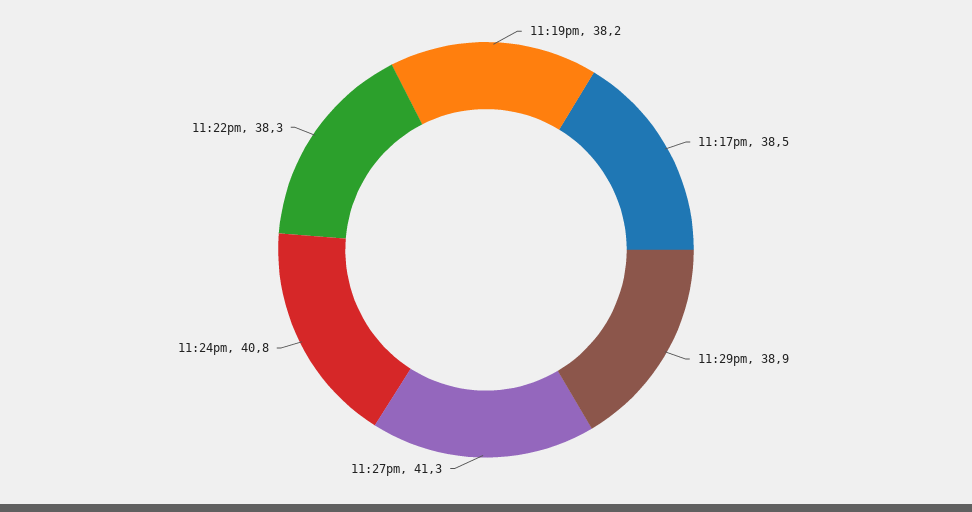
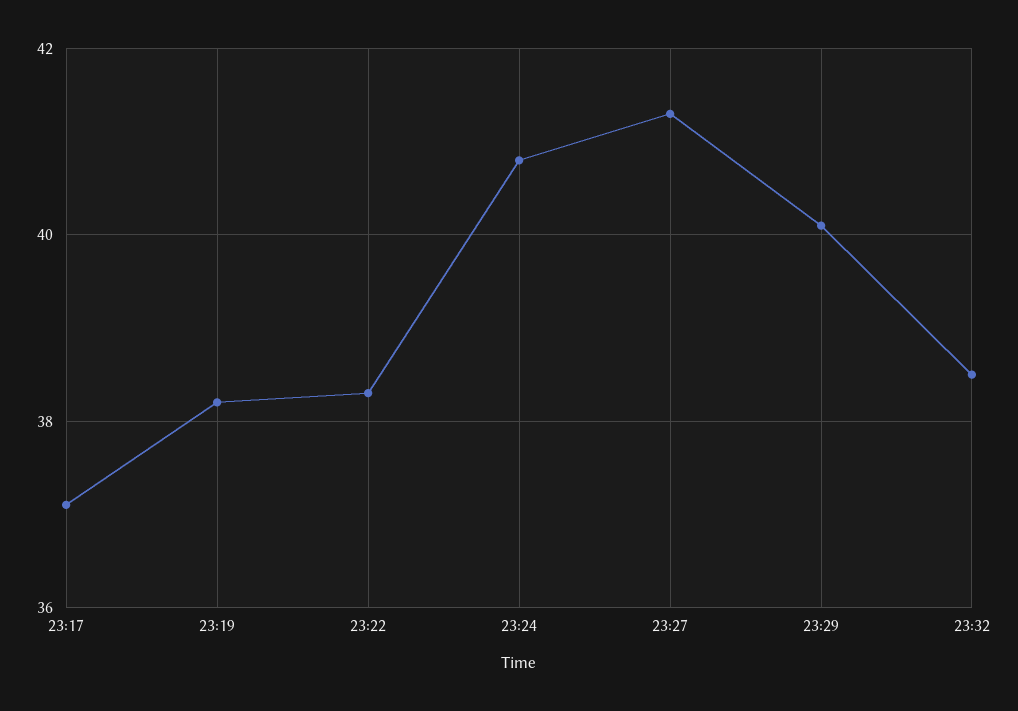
11:17pm: 38.5 -> 37
11:29pm: 38.9 -> 40
23:32: none -> 38.5

